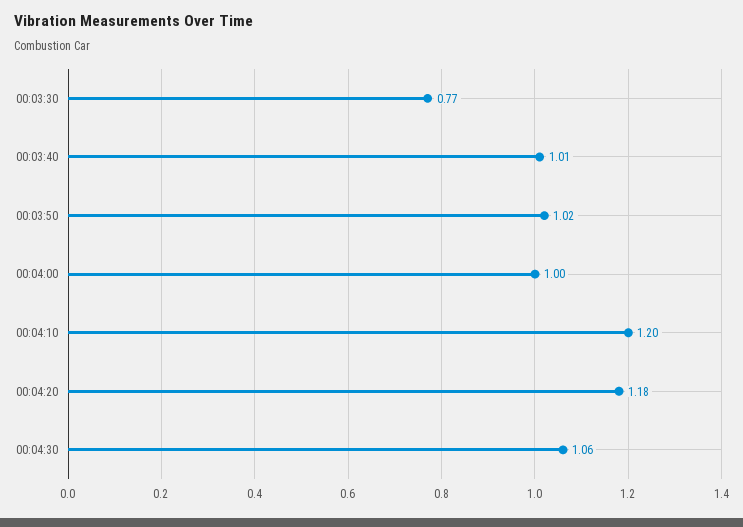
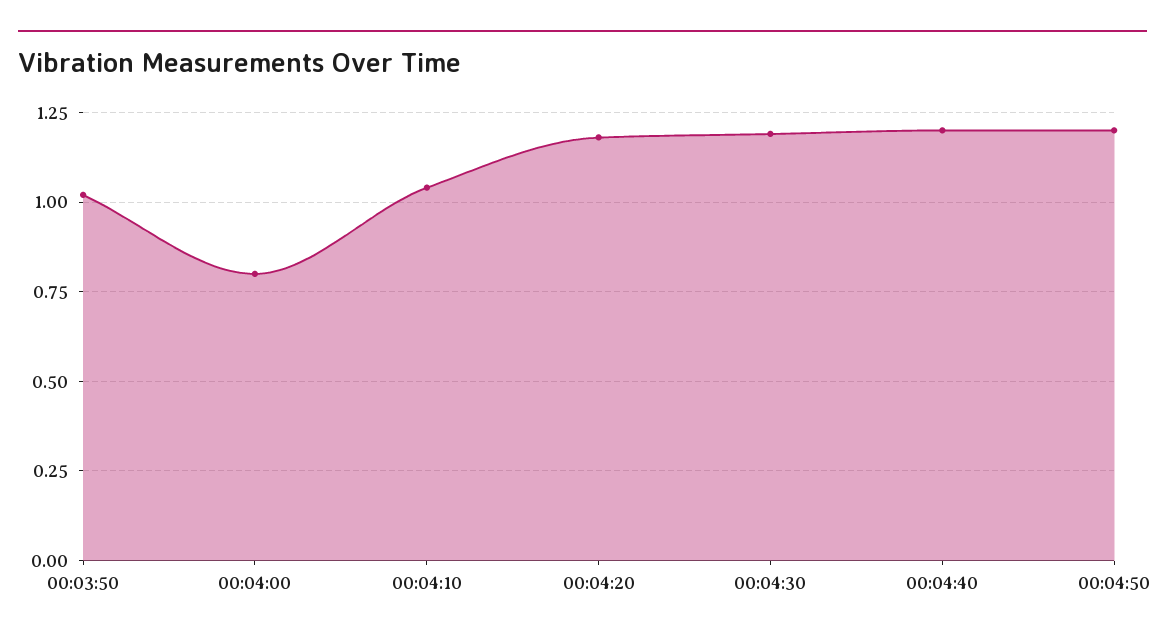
00:03:30: 0.77 -> none
00:03:40: 1.01 -> none
00:04:00: 1 -> 0.8
00:04:10: 1.2 -> 1.05
00:04:30: 1.06 -> 1.2
00:04:40: none -> 1.2
00:04:50: none -> 1.2

